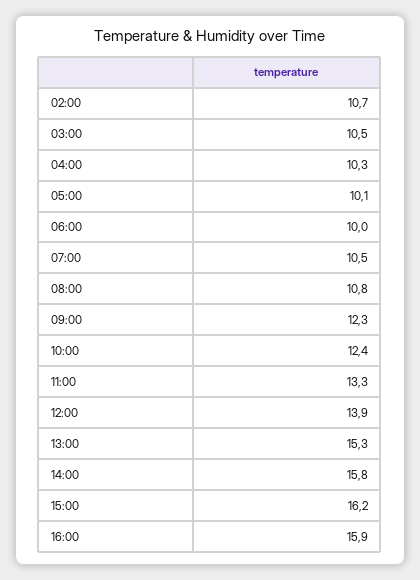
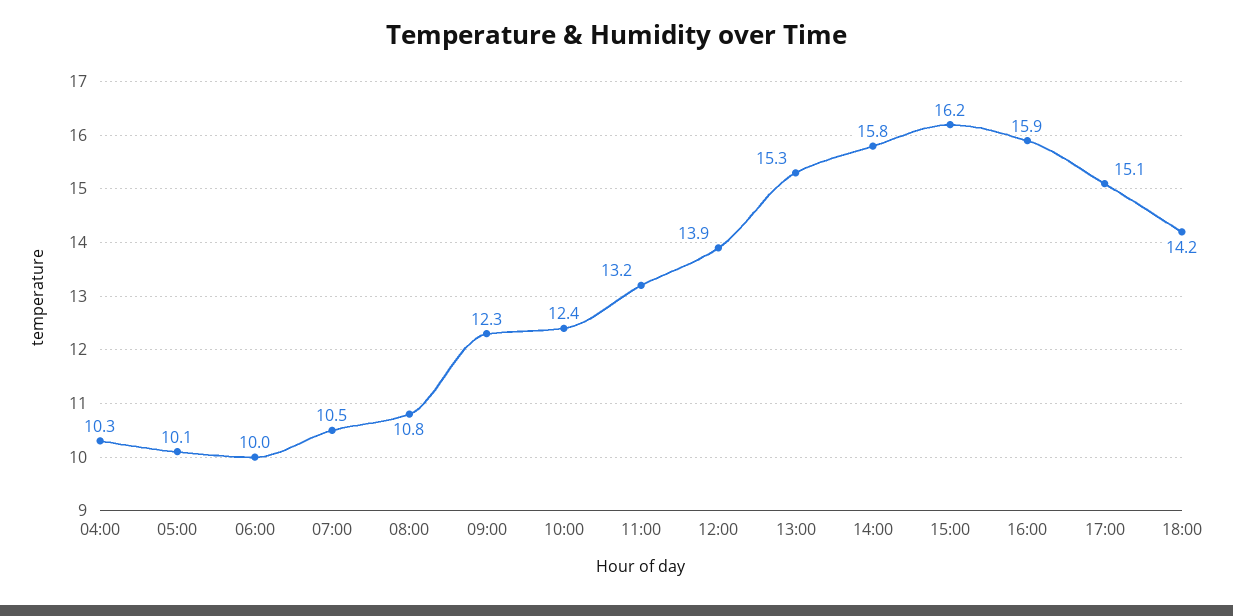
02:00: 10.7 -> none
03:00: 10.5 -> none
11:00: 13.3 -> 13.2
17:00: none -> 15.1
18:00: none -> 14.2

